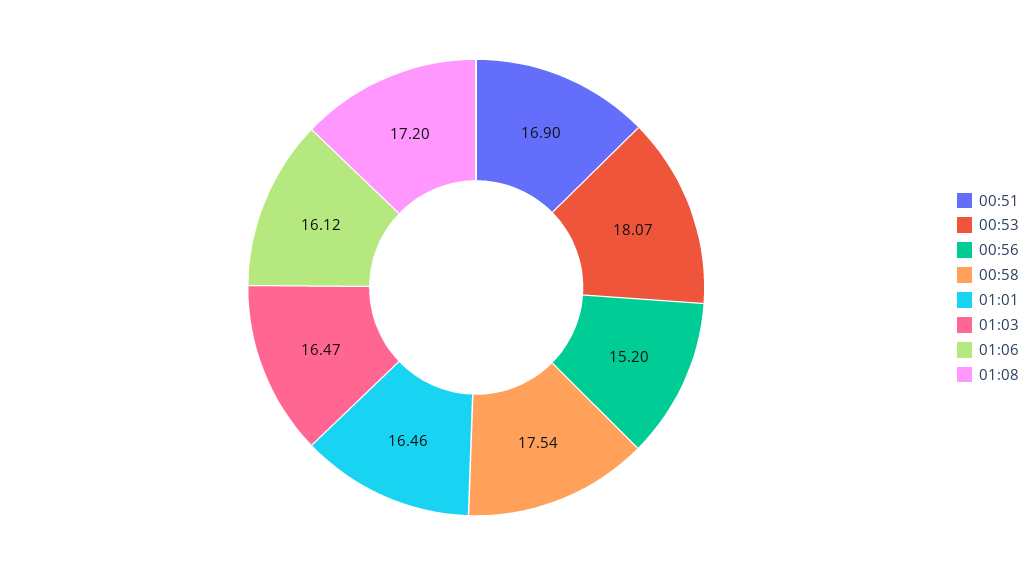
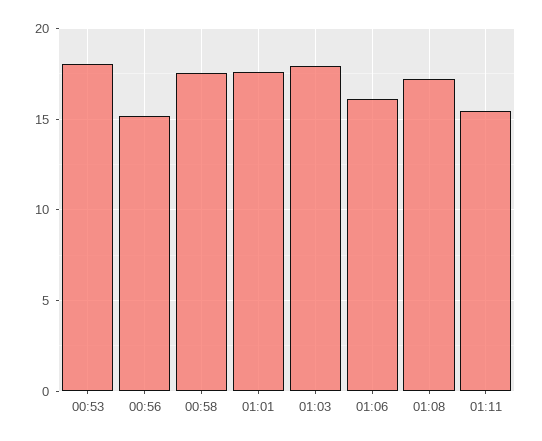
00:51: 16.9 -> none
01:01: 16.46 -> 17.5
01:03: 16.47 -> 18
01:11: none -> 15.5

